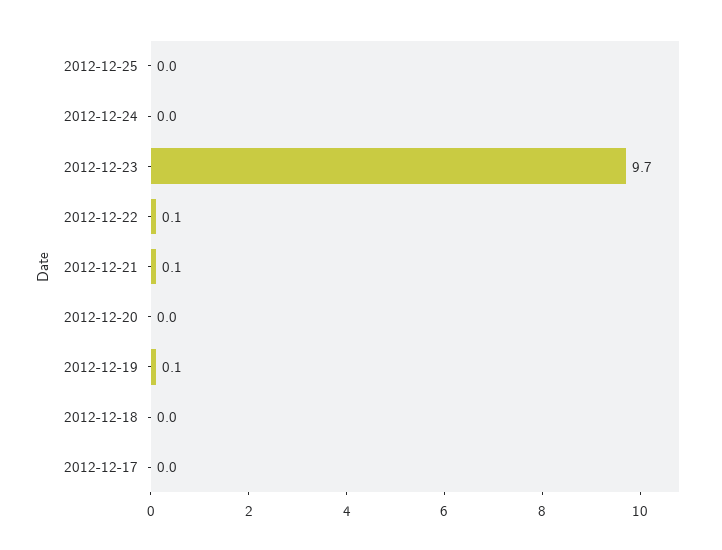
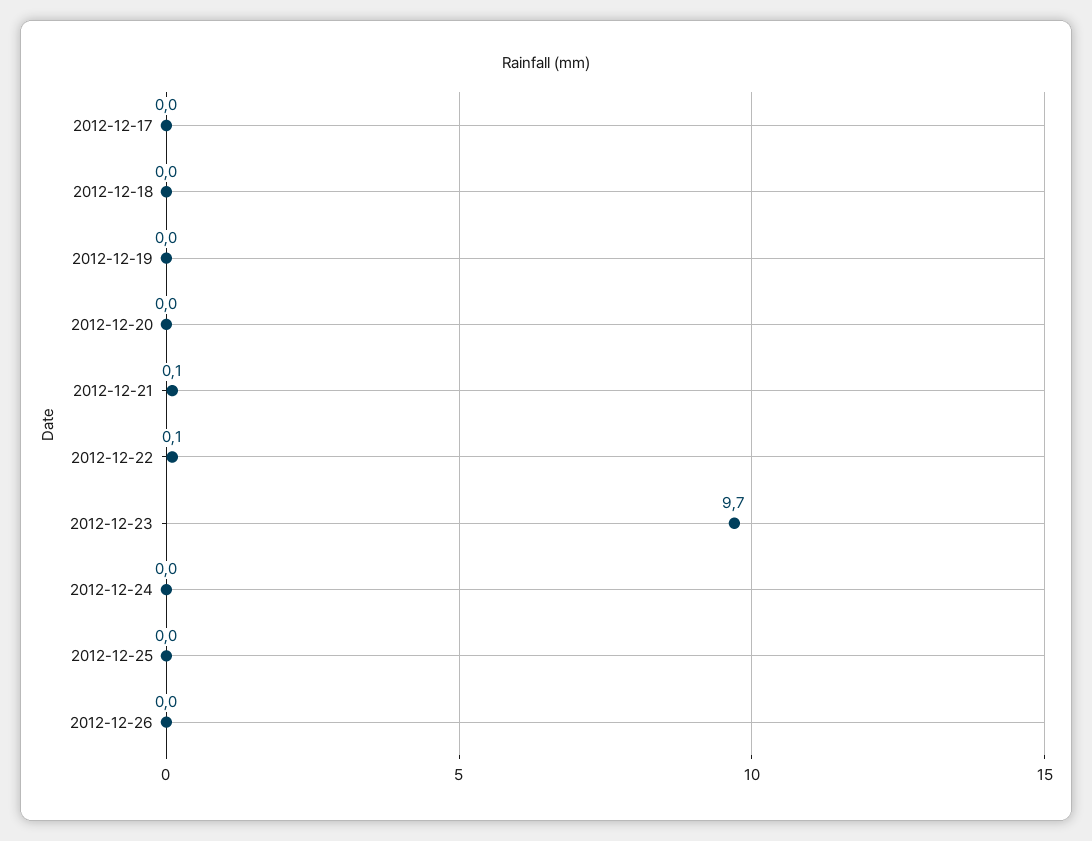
2012-12-19: 0.1 -> 0
2012-12-26: none -> 0

